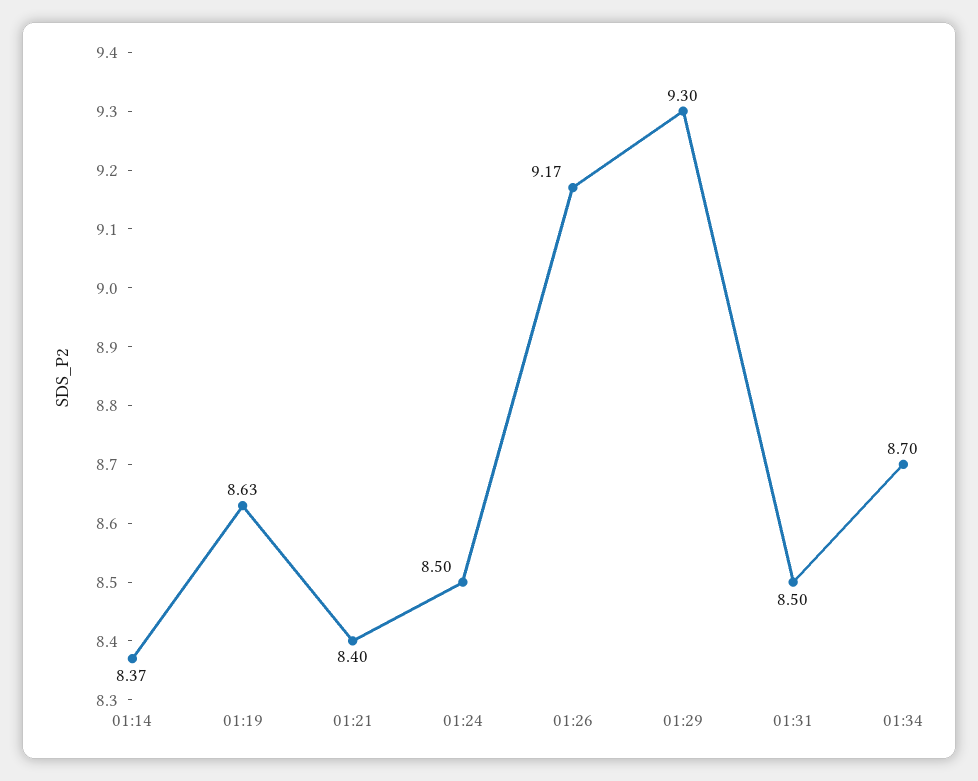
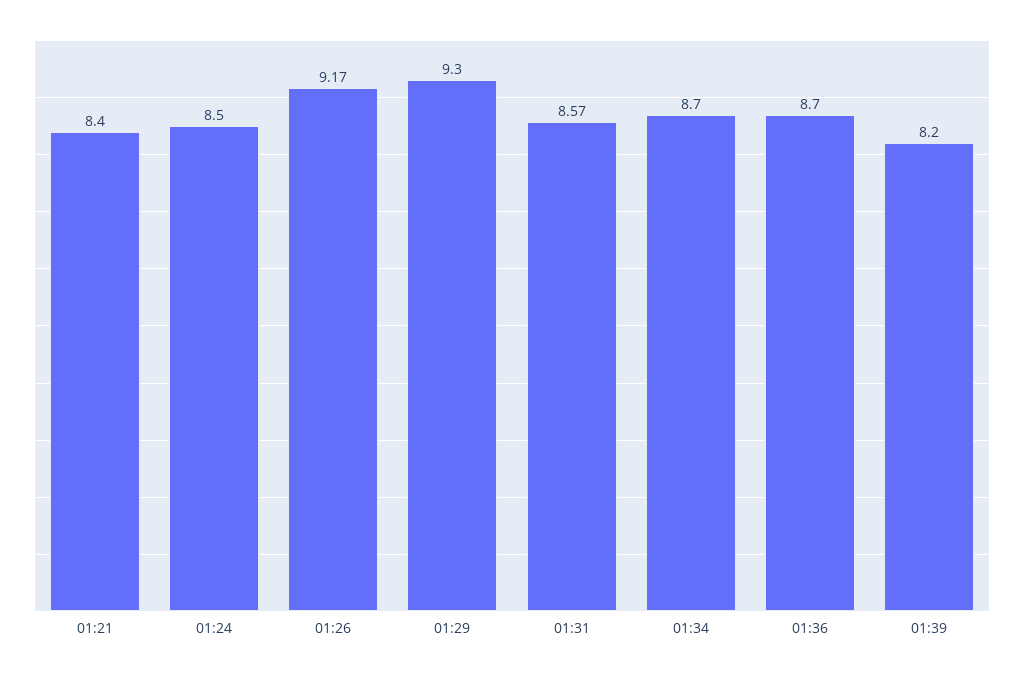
01:14: 8.37 -> none
01:19: 8.63 -> none
01:31: 8.5 -> 8.57
01:36: none -> 8.7
01:39: none -> 8.2

